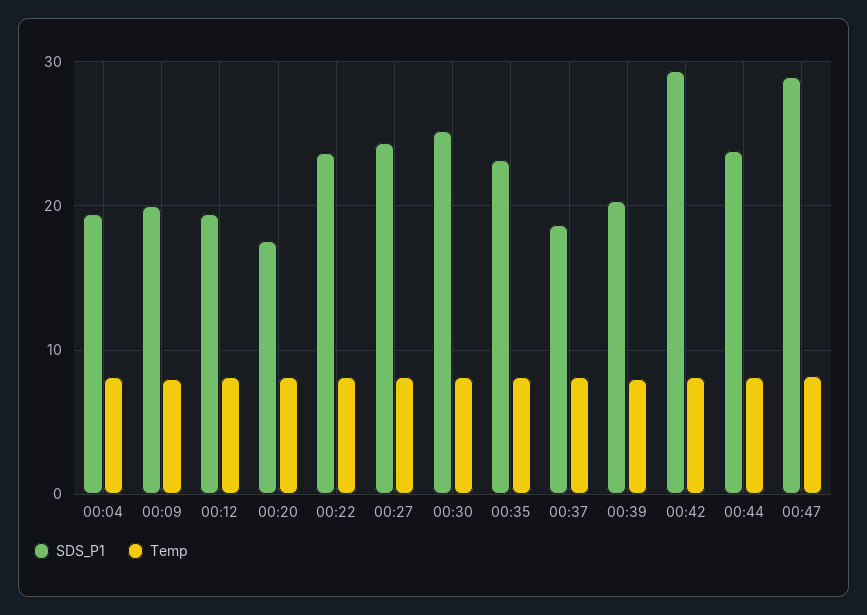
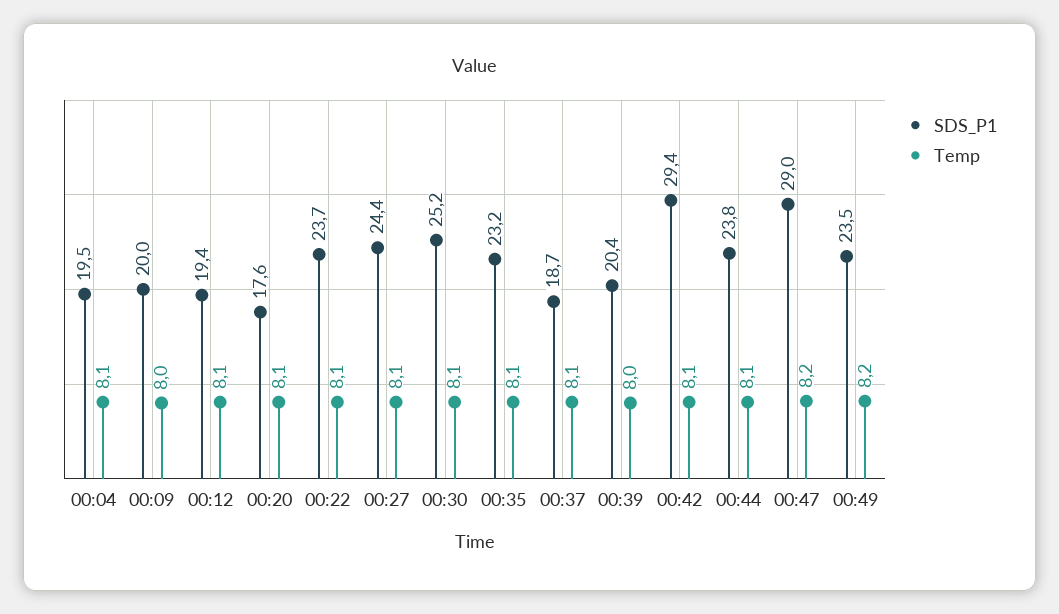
SDS_P1, 00:49: none -> 23.5
Temp, 00:49: none -> 8.2

